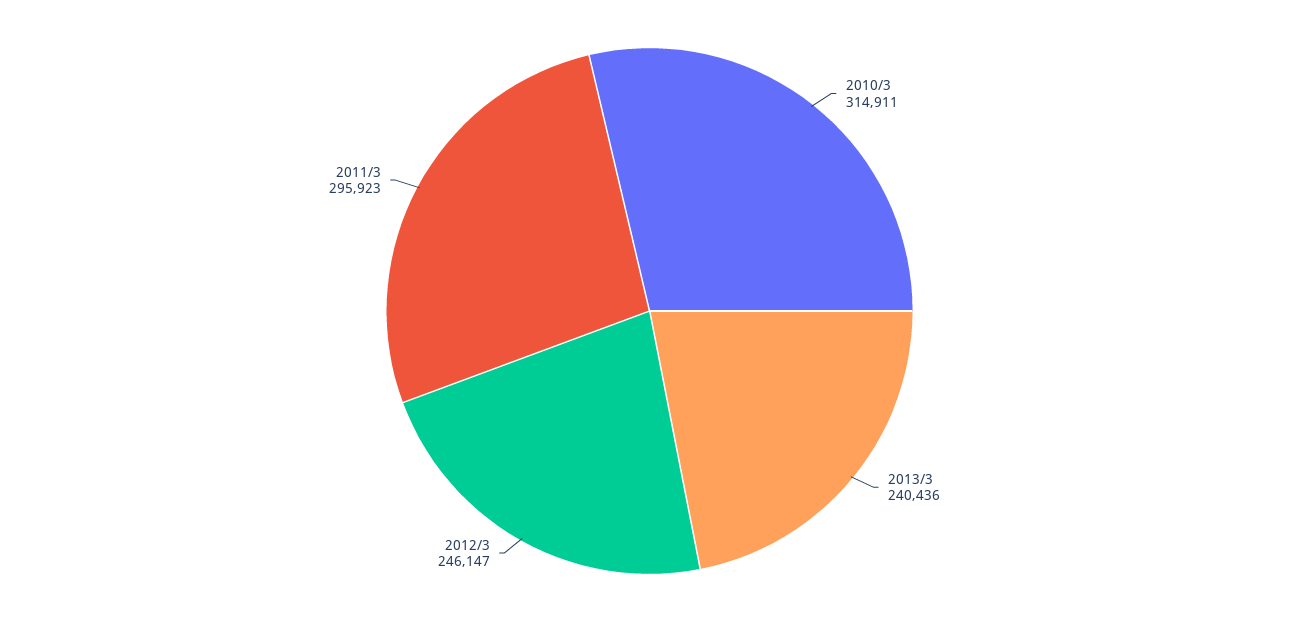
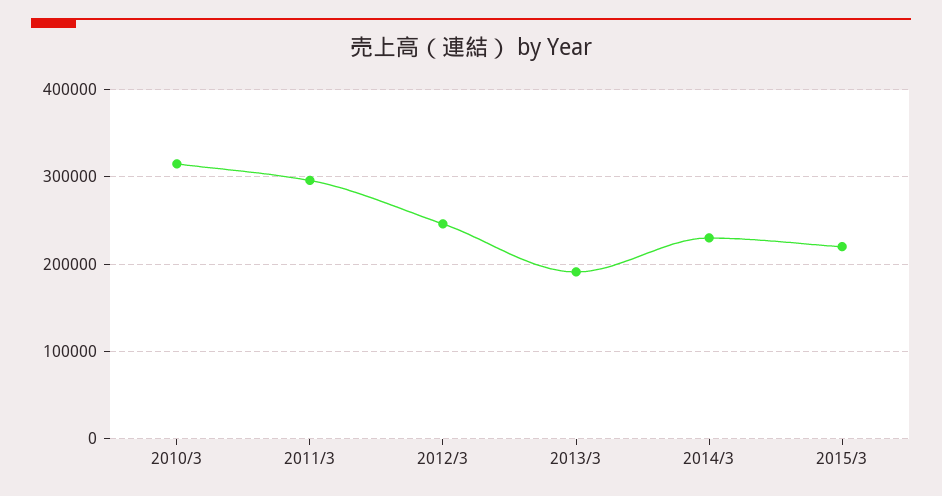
2013/3: 240436 -> 190000
2014/3: none -> 230000
2015/3: none -> 220000

